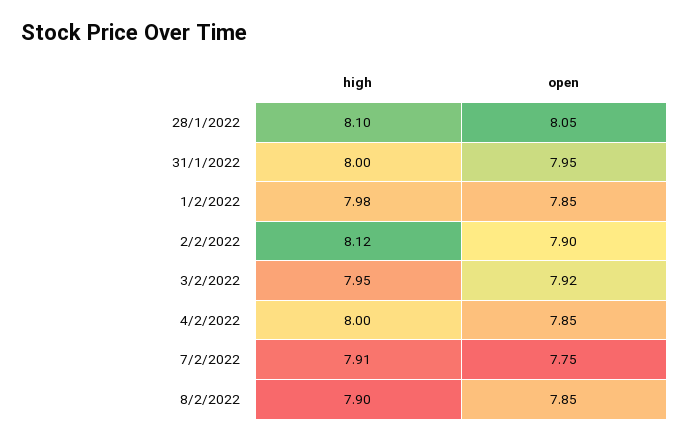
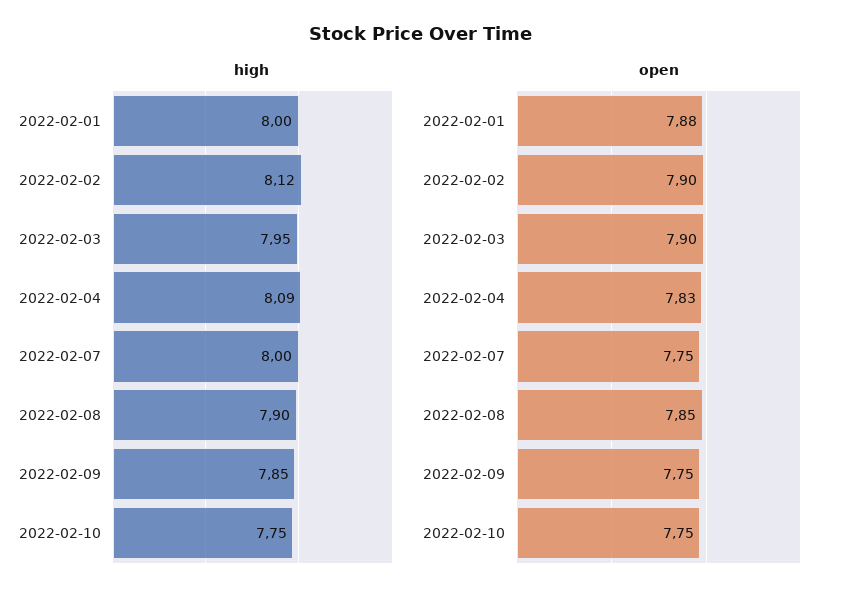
high, 28/1/2022: 8.1 -> none
open, 28/1/2022: 8.05 -> none
high, 31/1/2022: 8 -> none
open, 31/1/2022: 7.95 -> none
high, 1/2/2022: 7.98 -> 8
open, 1/2/2022: 7.85 -> 7.88
open, 3/2/2022: 7.92 -> 7.9
high, 4/2/2022: 8 -> 8.09
open, 4/2/2022: 7.85 -> 7.83
high, 7/2/2022: 7.91 -> 8
high, 2022-02-09: none -> 7.85
high, 2022-02-10: none -> 7.75
open, 2022-02-09: none -> 7.75
open, 2022-02-10: none -> 7.75

